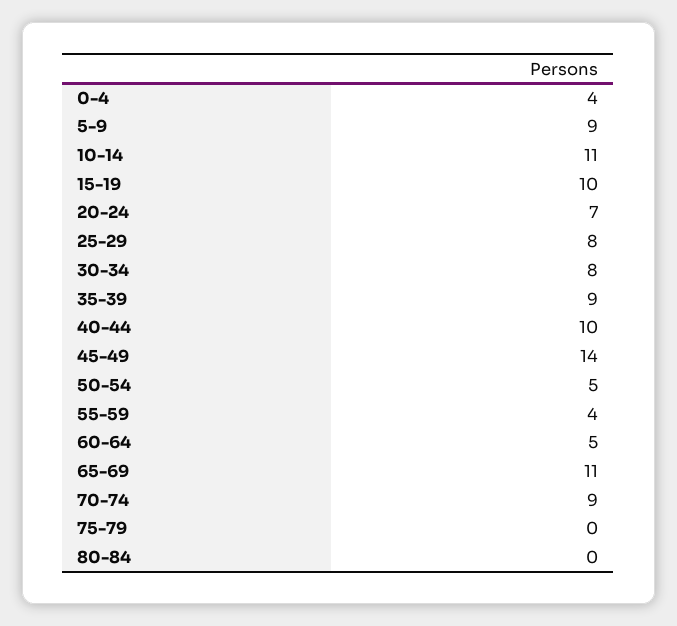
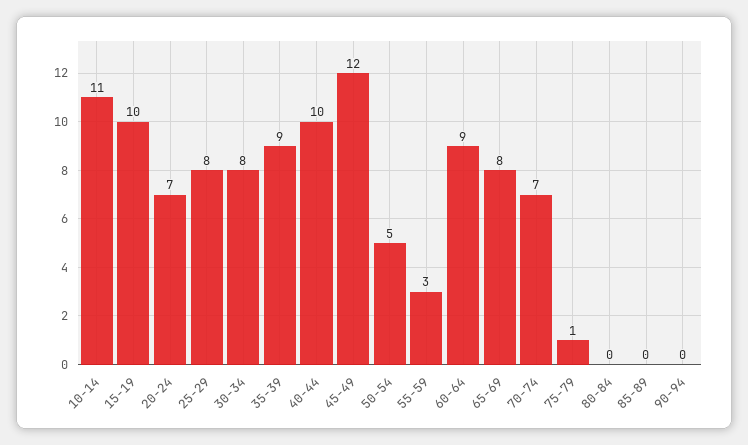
0-4: 4 -> none
5-9: 9 -> none
45-49: 14 -> 12
55-59: 4 -> 3
60-64: 5 -> 9
65-69: 11 -> 8
70-74: 9 -> 7
75-79: 0 -> 1
85-89: none -> 0
90-94: none -> 0

